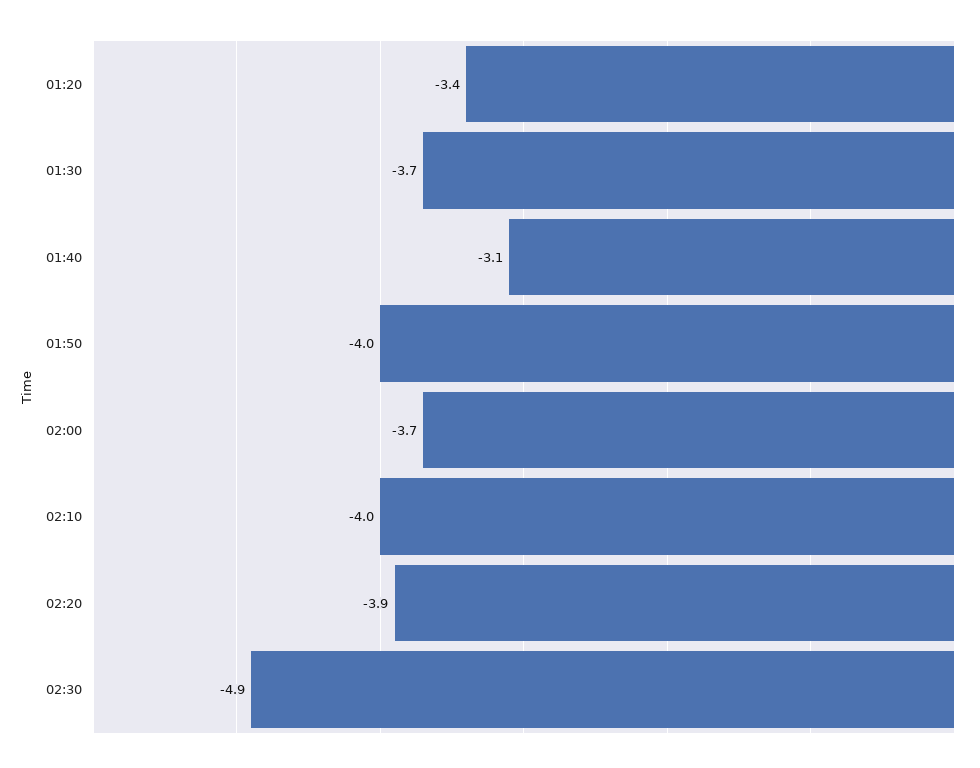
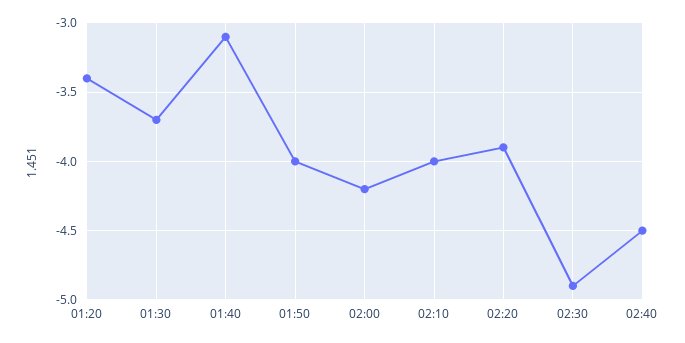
02:00: -3.7 -> -4.2
02:40: none -> -4.5

